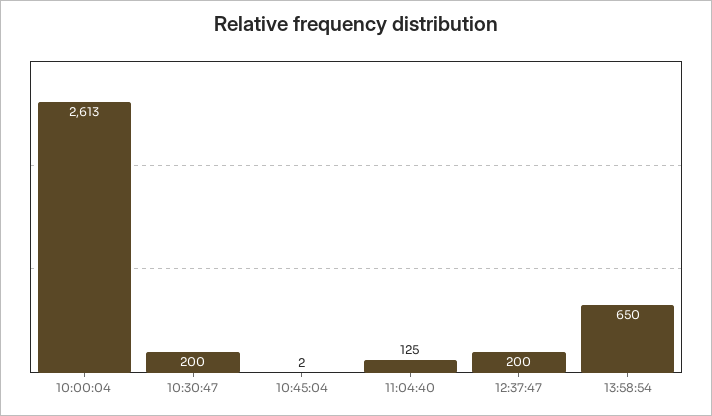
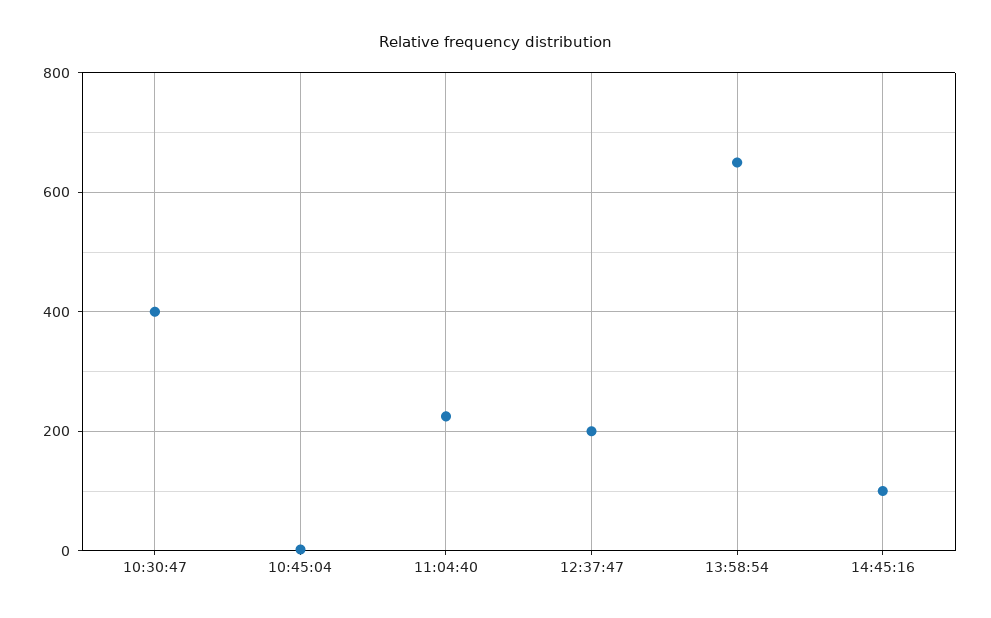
10:00:04: 2613 -> none
10:30:47: 200 -> 400
11:04:40: 125 -> 220
14:45:16: none -> 100

